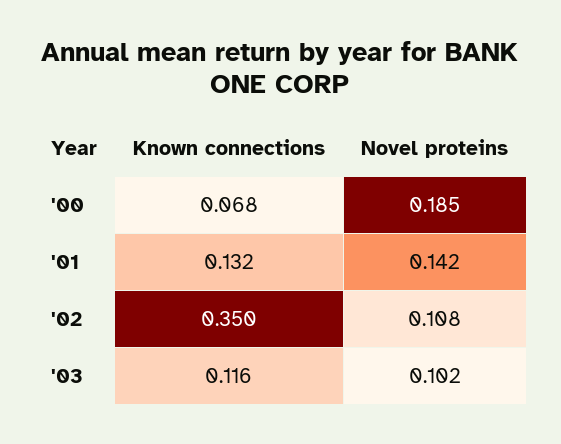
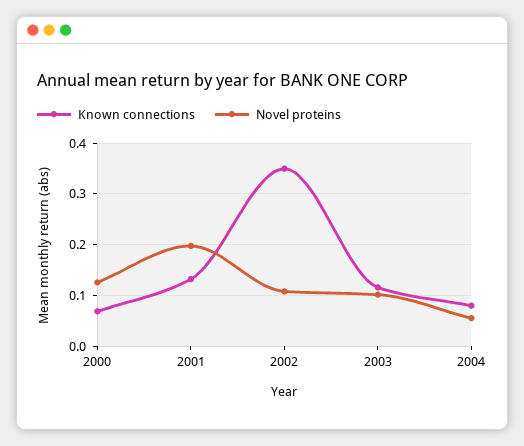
Novel proteins, '00: 0.185 -> 0.12
Novel proteins, '01: 0.142 -> 0.2
Known connections, 2004: none -> 0.08
Novel proteins, 2004: none -> 0.06

